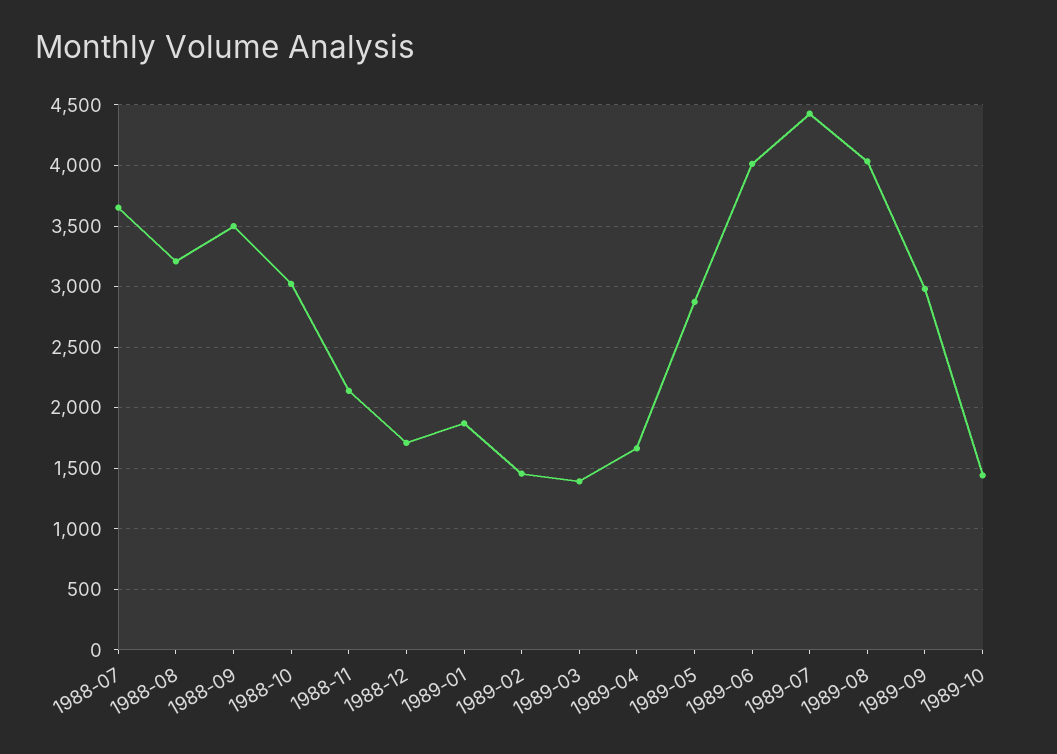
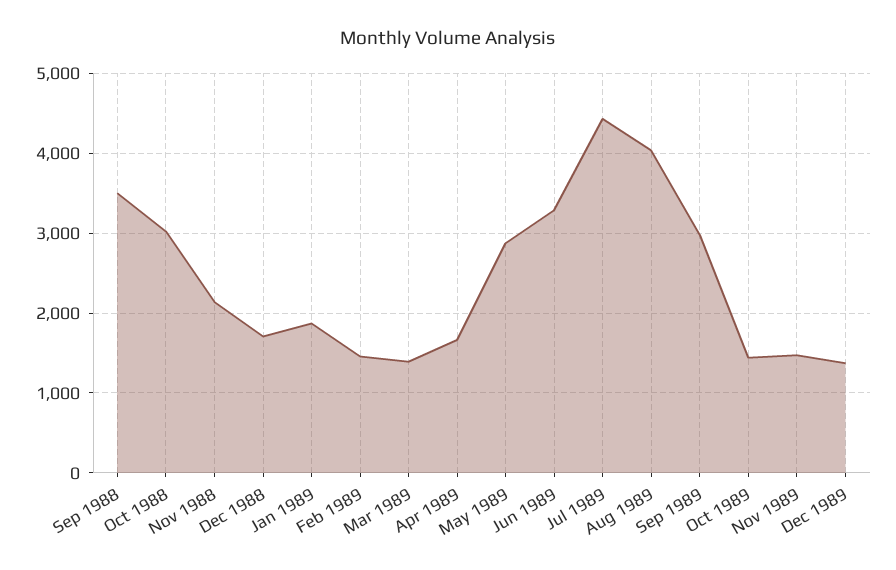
1988-07: 3650 -> none
1988-08: 3200 -> none
1989-06: 4000 -> 3300
Nov 1989: none -> 1500
Dec 1989: none -> 1400

